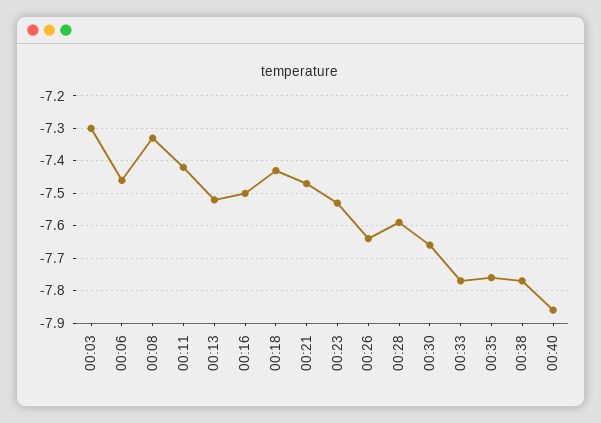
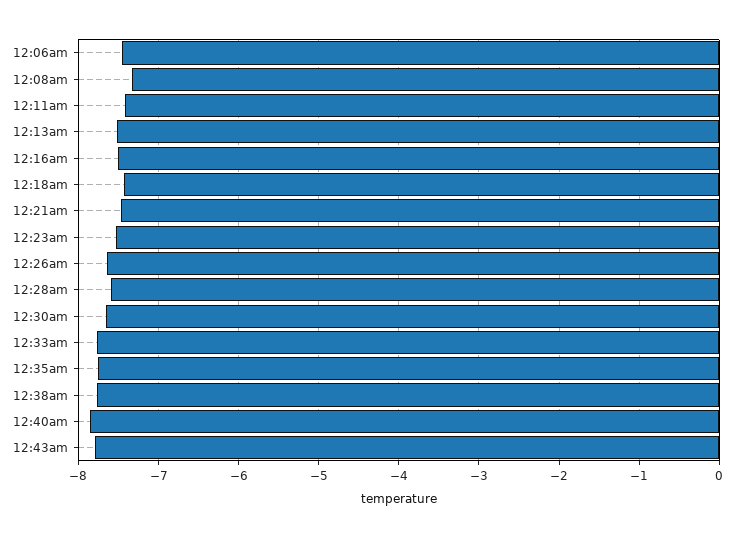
00:03: -7.3 -> none
12:43am: none -> -7.8

